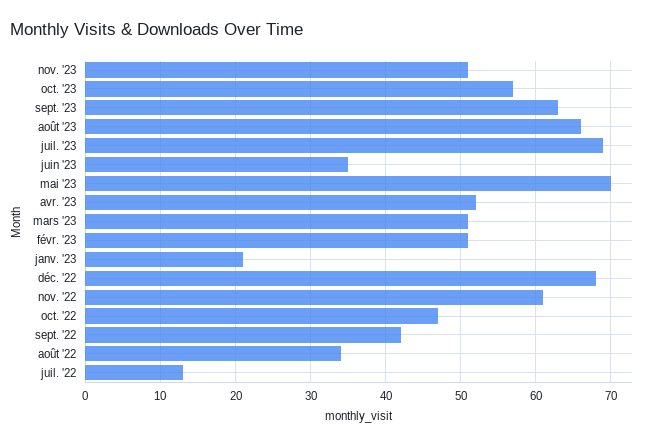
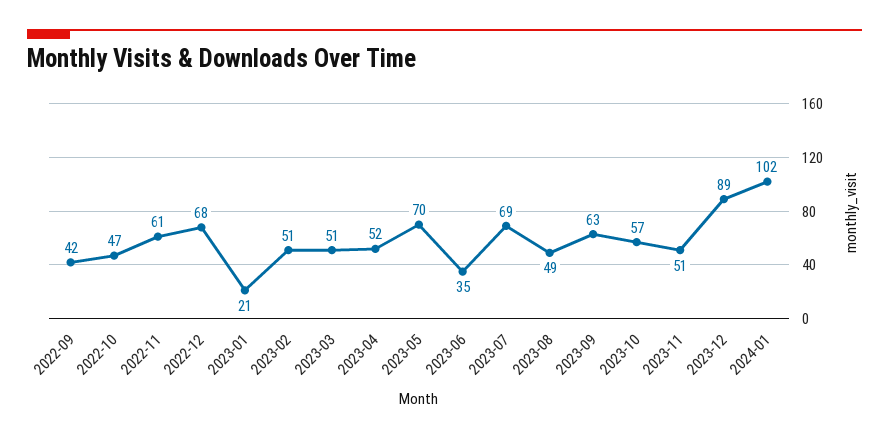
août '23: 66 -> 49
août '22: 34 -> none
juil. '22: 13 -> none
2023-12: none -> 89
2024-01: none -> 102

